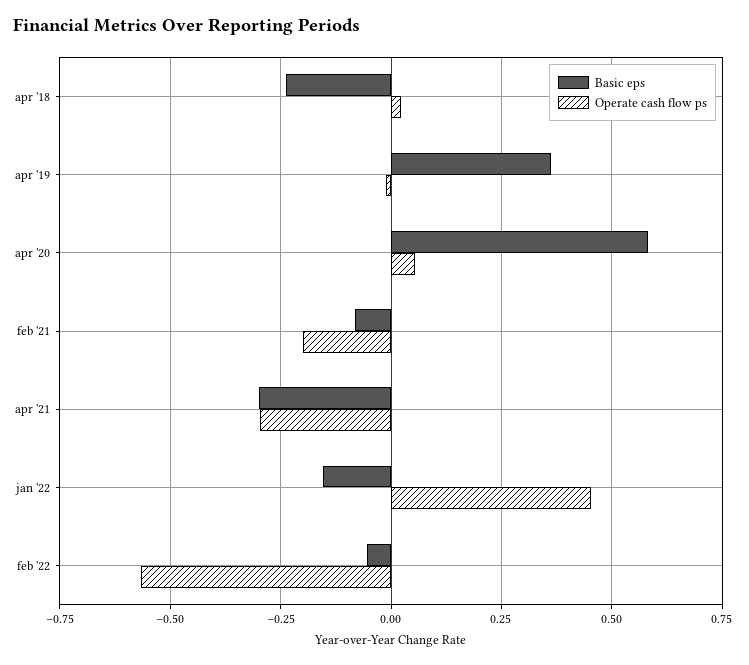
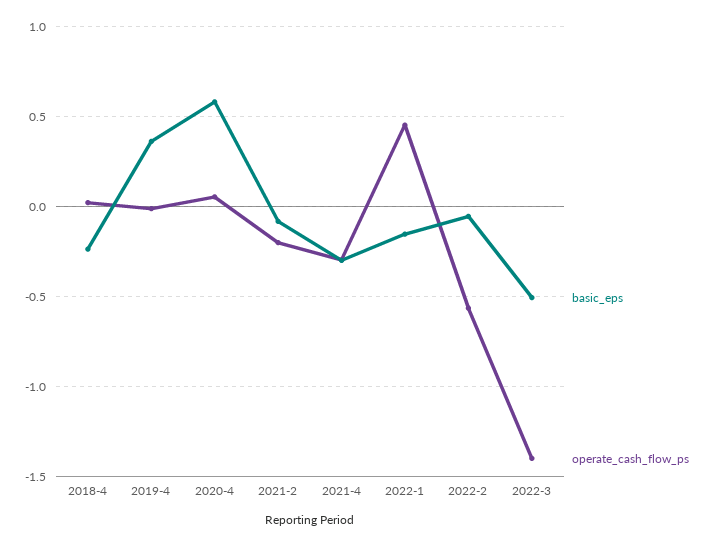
Basic eps, 2022-3: none -> -0.5
Operate cash flow ps, 2022-3: none -> -1.4

